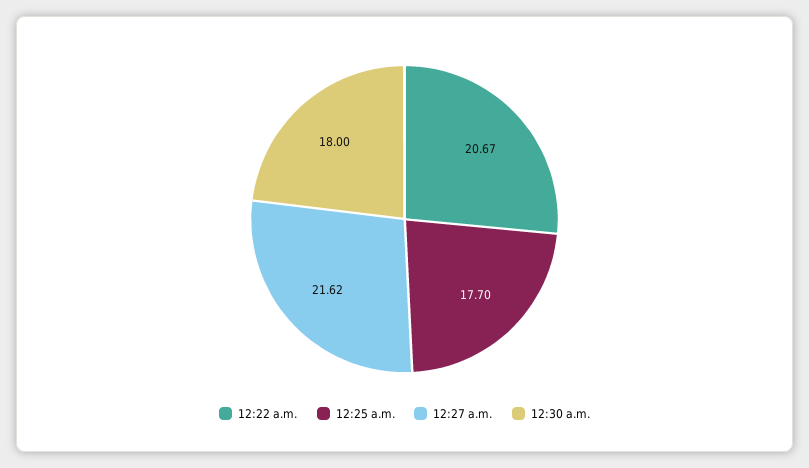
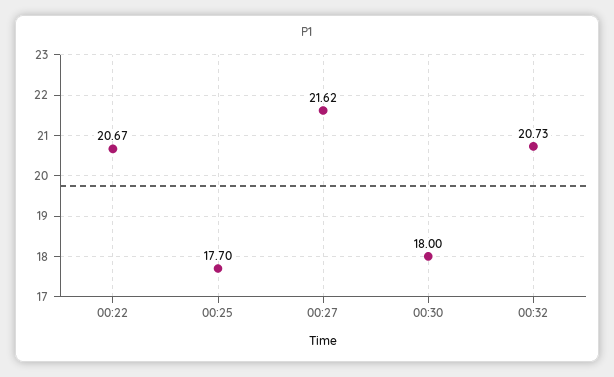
00:32: none -> 20.73

